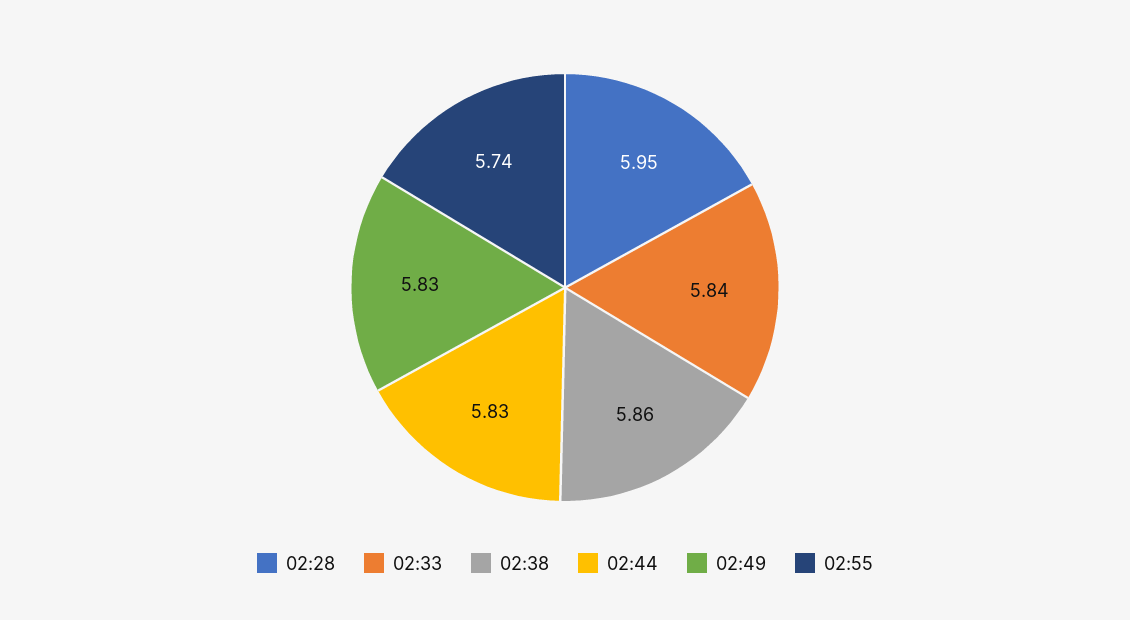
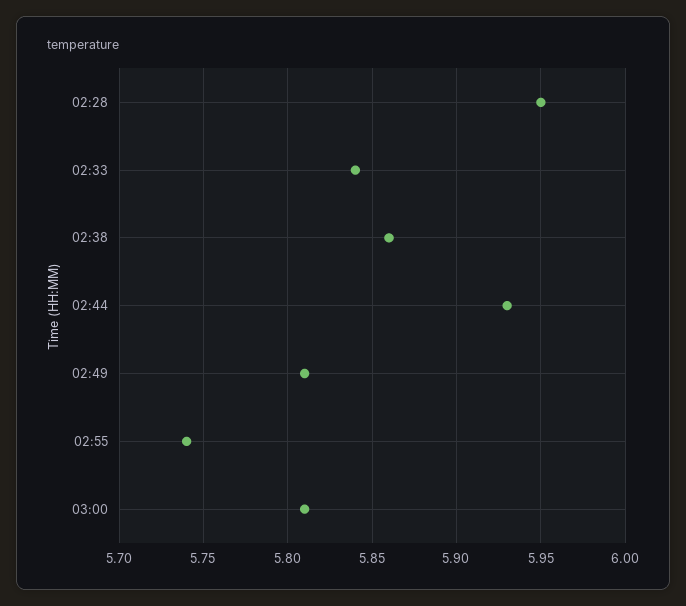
02:44: 5.83 -> 5.93
02:49: 5.83 -> 5.81
03:00: none -> 5.81

